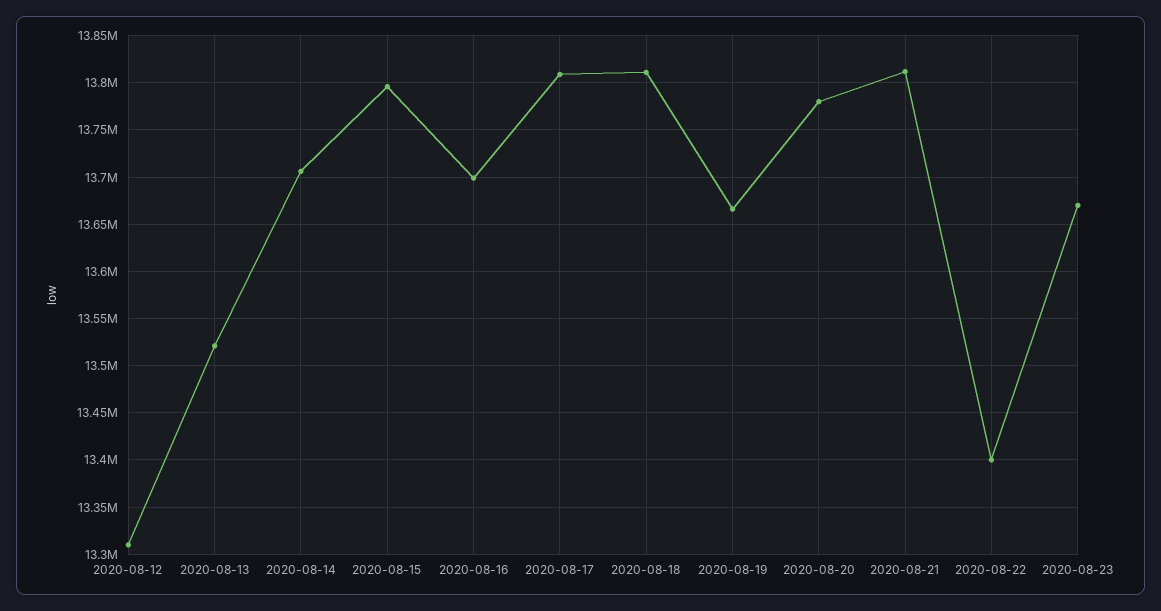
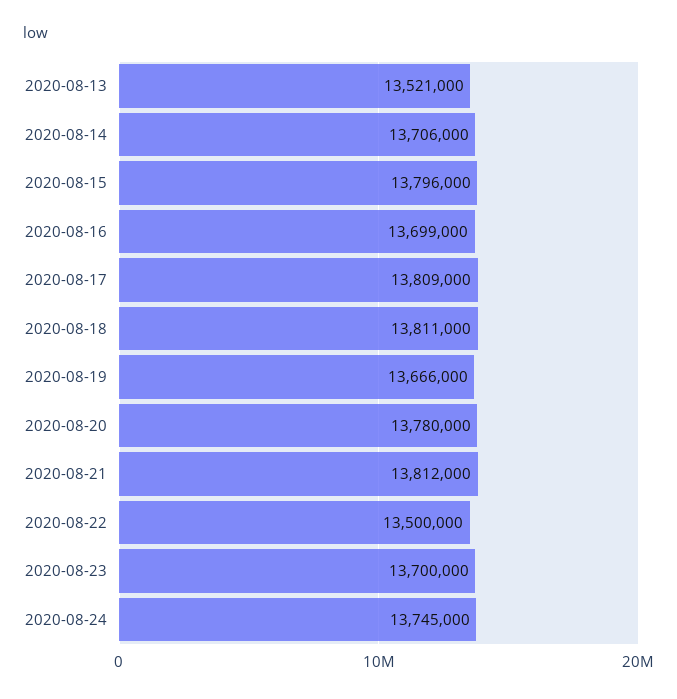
2020-08-12: 13310000 -> none
2020-08-22: 13400000 -> 13500000
2020-08-23: 13670000 -> 13700000
2020-08-24: none -> 13745000

